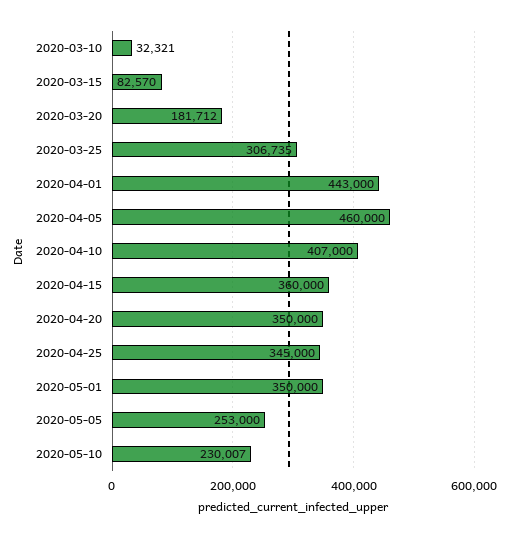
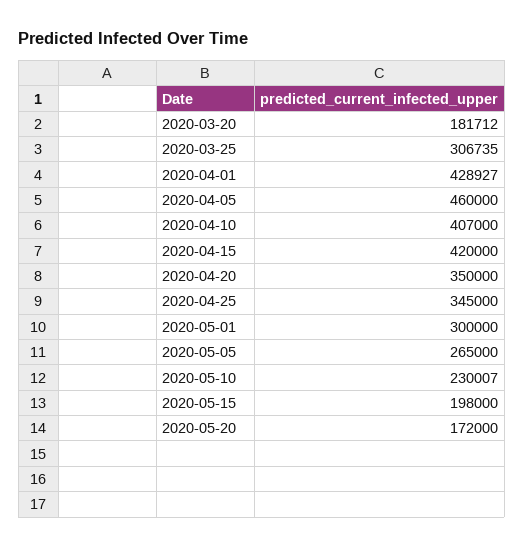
2020-03-10: 32321 -> none
2020-03-15: 82570 -> none
2020-04-01: 443000 -> 428927
2020-04-15: 360000 -> 420000
2020-05-01: 350000 -> 300000
2020-05-05: 253000 -> 265000
2020-05-15: none -> 198000
2020-05-20: none -> 172000

